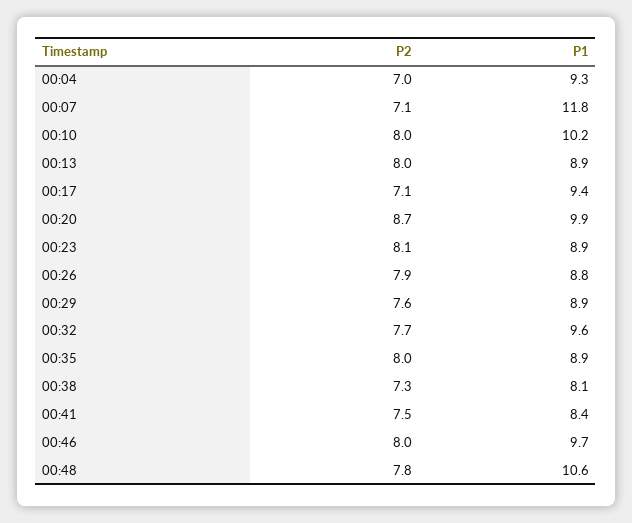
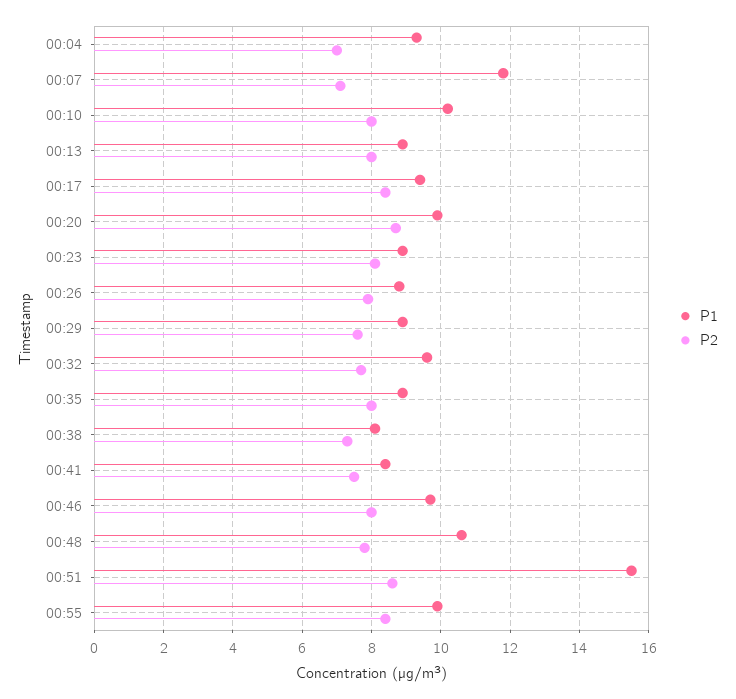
P2, 00:17: 7.1 -> 8.5
P1, 00:51: none -> 15.5
P2, 00:51: none -> 8.5
P1, 00:55: none -> 10
P2, 00:55: none -> 8.5

